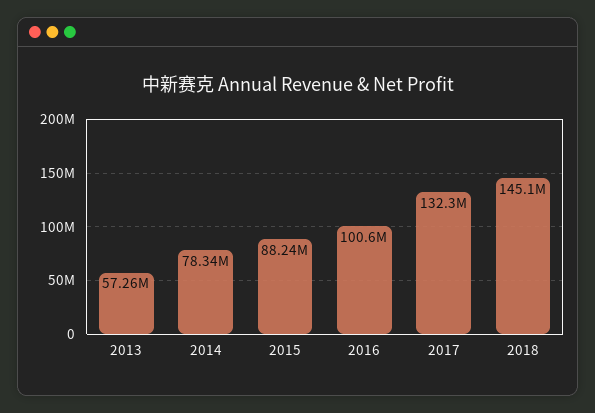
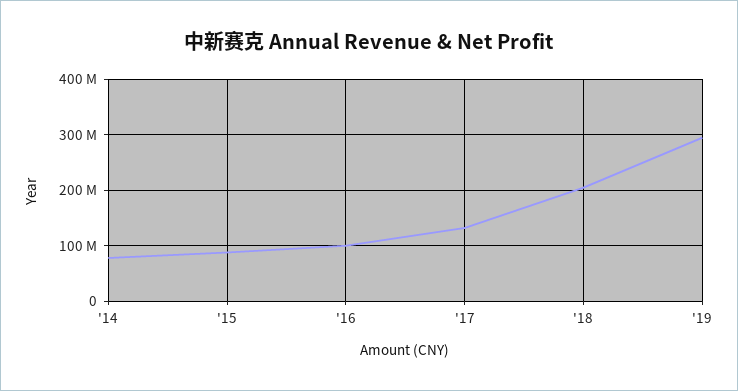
2013: 57260000 -> none
2018: 145100000 -> 200000000
'19: none -> 300000000

